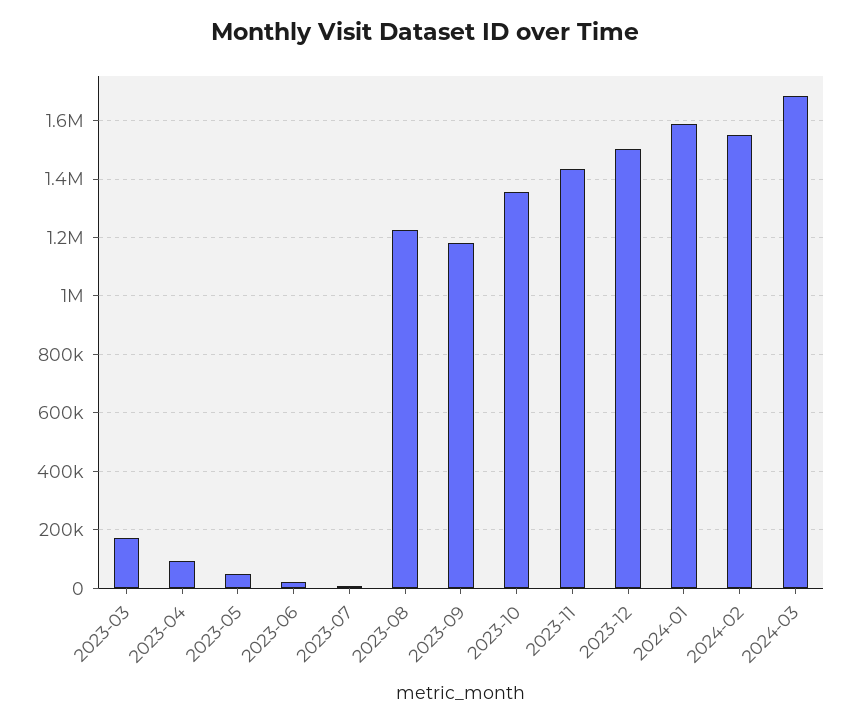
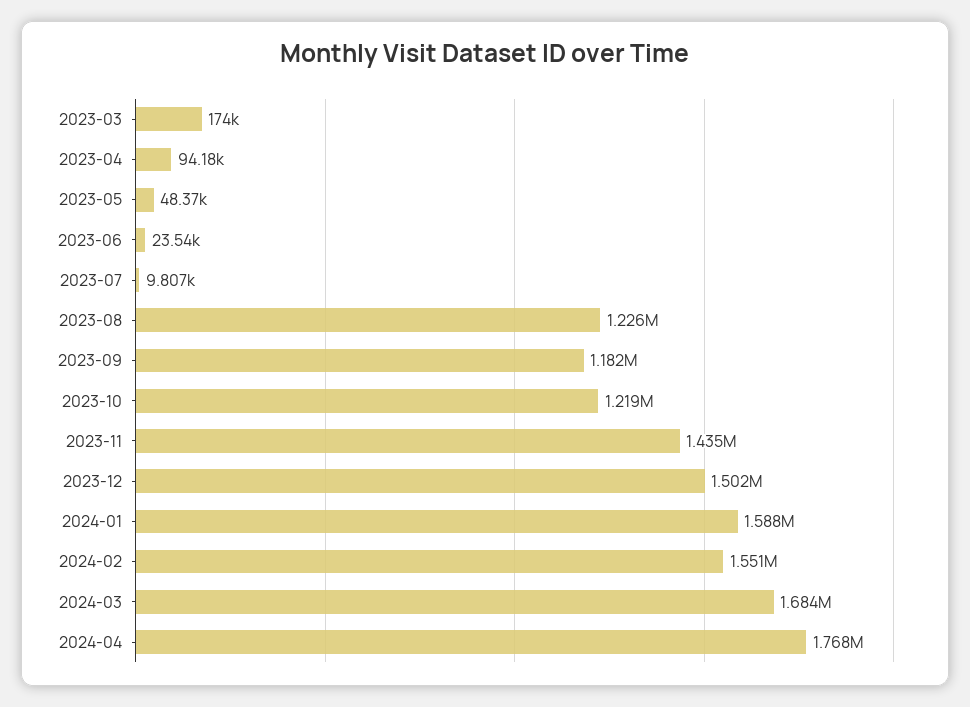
2023-10: 1350000 -> 1219000
2024-04: none -> 1768000

